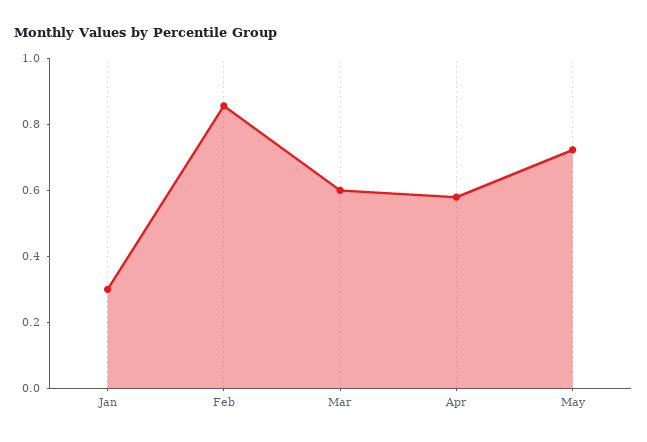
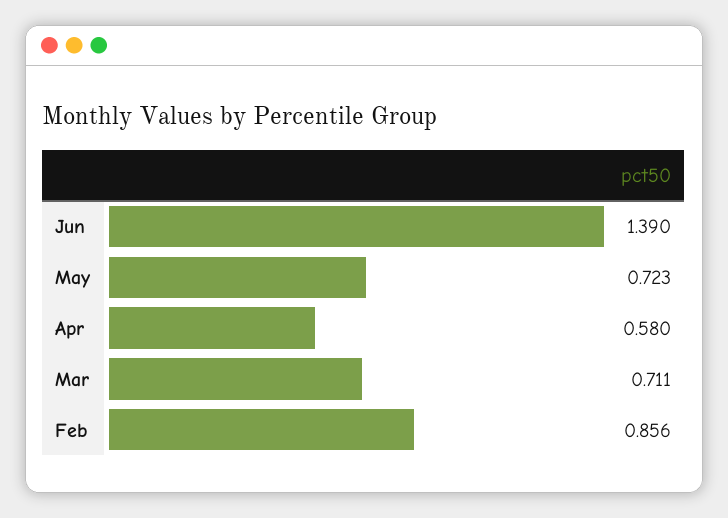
Jan: 0.3 -> none
Mar: 0.6 -> 0.711
Jun: none -> 1.39

